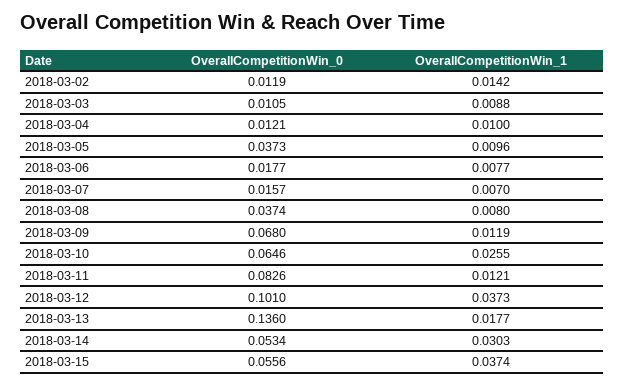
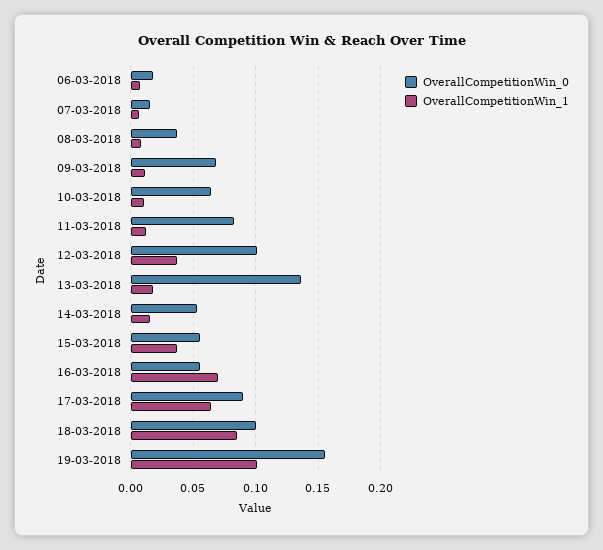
OverallCompetitionWin_0, 2018-03-02: 0.0119 -> none
OverallCompetitionWin_1, 2018-03-02: 0.0142 -> none
OverallCompetitionWin_0, 2018-03-03: 0.0105 -> none
OverallCompetitionWin_1, 2018-03-03: 0.0088 -> none
OverallCompetitionWin_0, 2018-03-04: 0.0121 -> none
OverallCompetitionWin_1, 2018-03-04: 0.01 -> none
OverallCompetitionWin_0, 2018-03-05: 0.0373 -> none
OverallCompetitionWin_1, 2018-03-05: 0.0096 -> none
OverallCompetitionWin_1, 2018-03-10: 0.0255 -> 0.01
OverallCompetitionWin_1, 2018-03-14: 0.0303 -> 0.015
OverallCompetitionWin_0, 16-03-2018: none -> 0.055
OverallCompetitionWin_1, 16-03-2018: none -> 0.07
OverallCompetitionWin_0, 17-03-2018: none -> 0.09
OverallCompetitionWin_1, 17-03-2018: none -> 0.065
OverallCompetitionWin_0, 18-03-2018: none -> 0.1
OverallCompetitionWin_1, 18-03-2018: none -> 0.085
OverallCompetitionWin_0, 19-03-2018: none -> 0.155
OverallCompetitionWin_1, 19-03-2018: none -> 0.1

